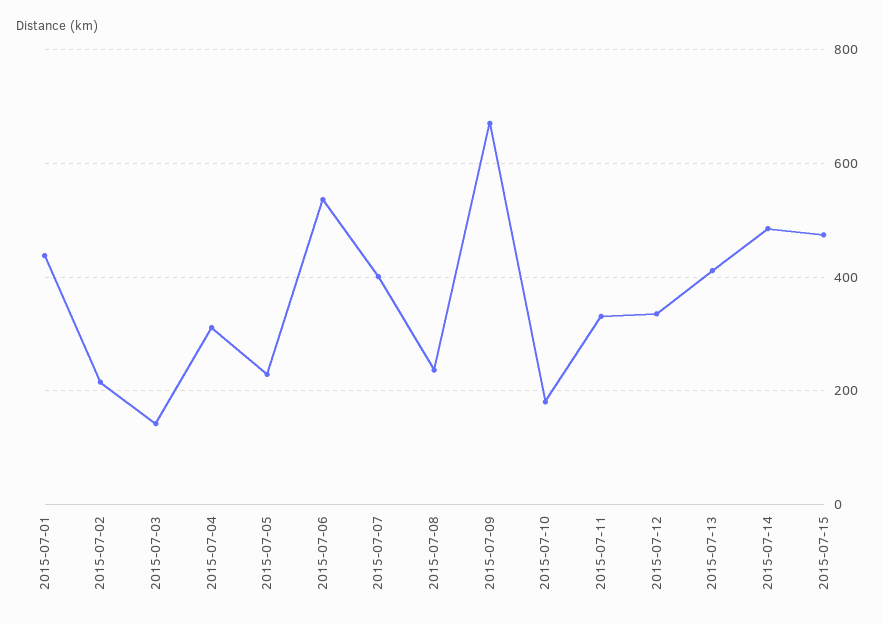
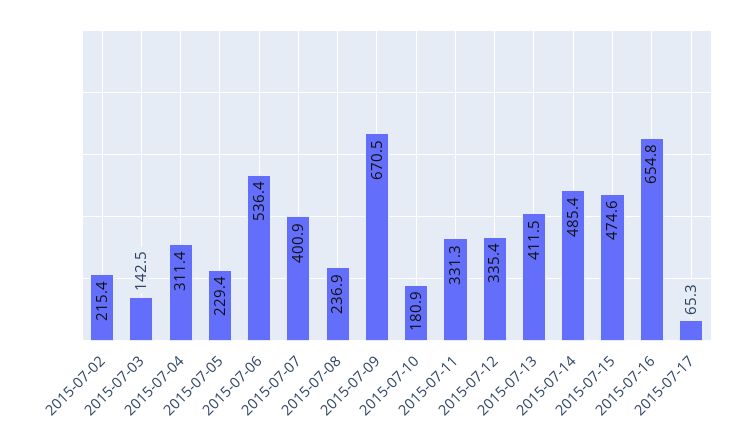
2015-07-01: 440 -> none
2015-07-16: none -> 654.8
2015-07-17: none -> 65.3

